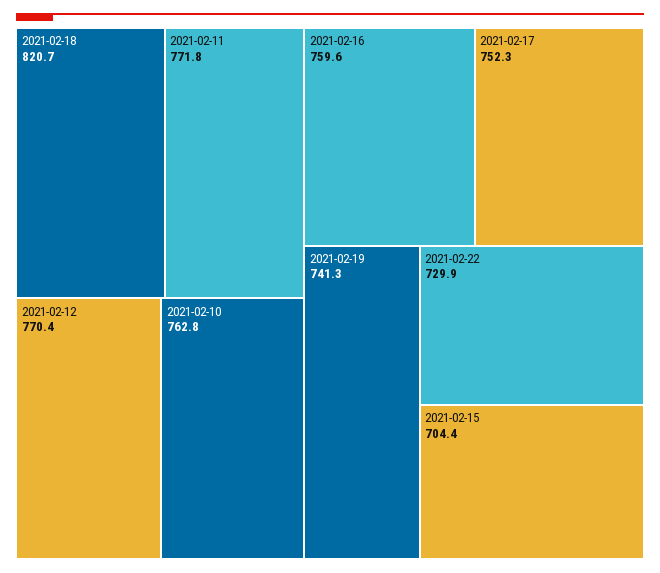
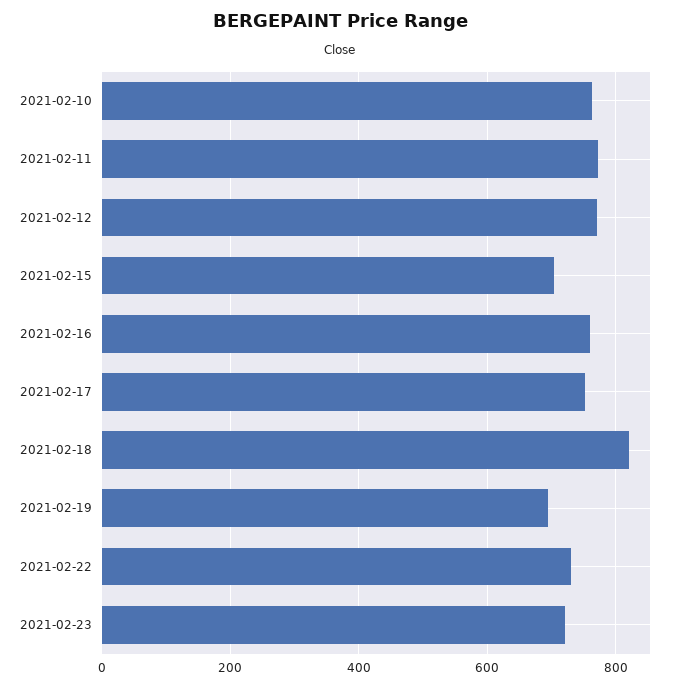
2021-02-19: 741.3 -> 700
2021-02-23: none -> 720

